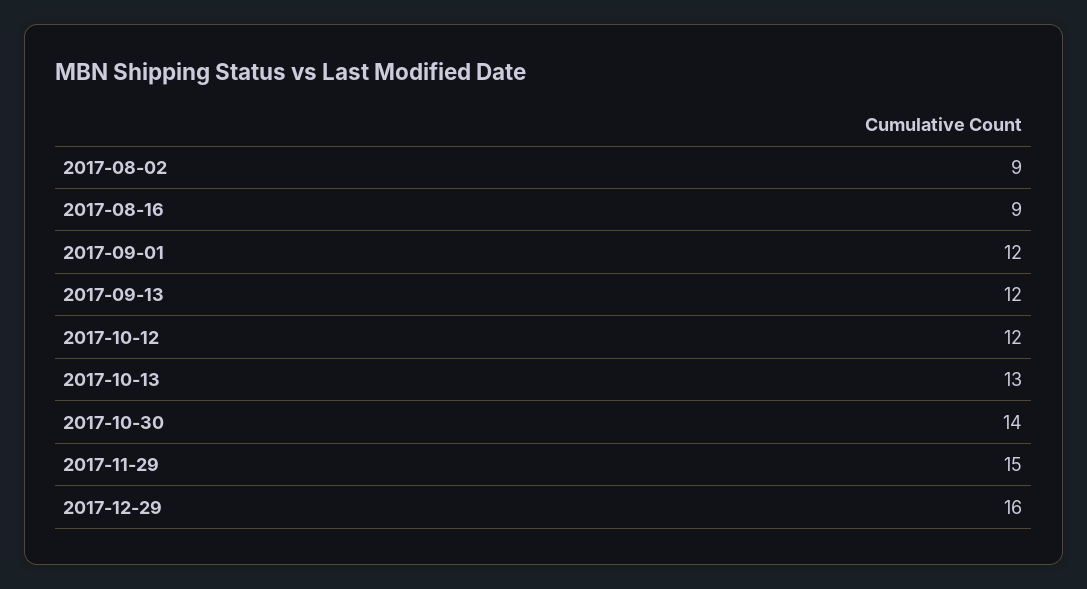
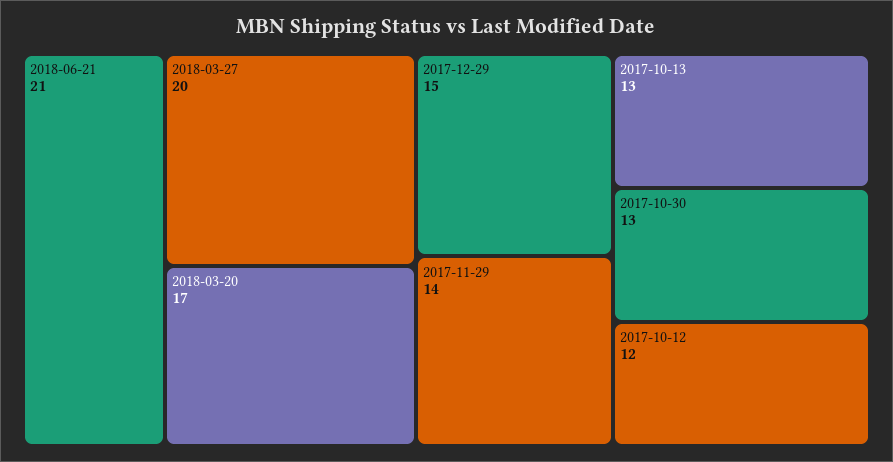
2017-08-02: 9 -> none
2017-08-16: 9 -> none
2017-09-01: 12 -> none
2017-09-13: 12 -> none
2017-10-30: 14 -> 13
2017-11-29: 15 -> 14
2017-12-29: 16 -> 15
2018-06-21: none -> 21
2018-03-27: none -> 20
2018-03-20: none -> 17

